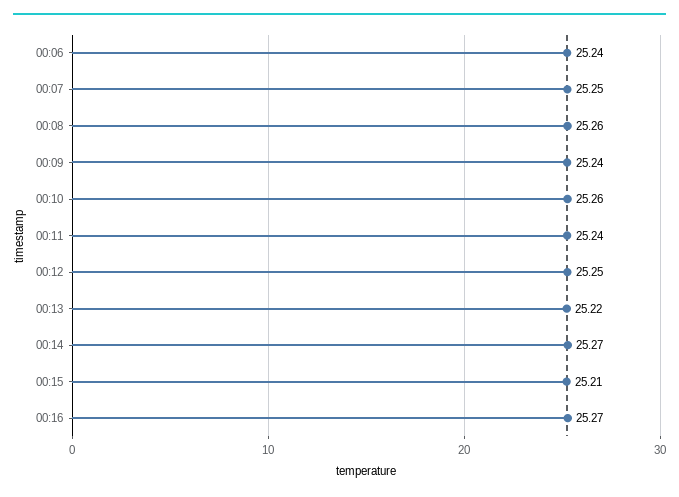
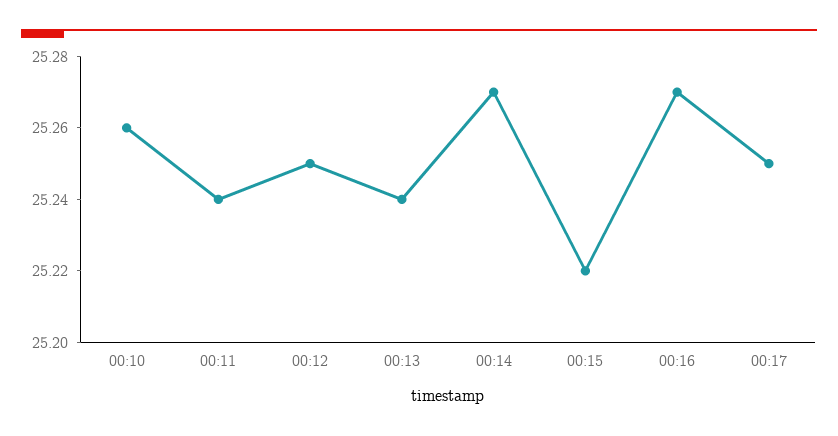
00:06: 25.24 -> none
00:07: 25.25 -> none
00:08: 25.26 -> none
00:09: 25.24 -> none
00:13: 25.22 -> 25.24
00:15: 25.21 -> 25.22
00:17: none -> 25.25

